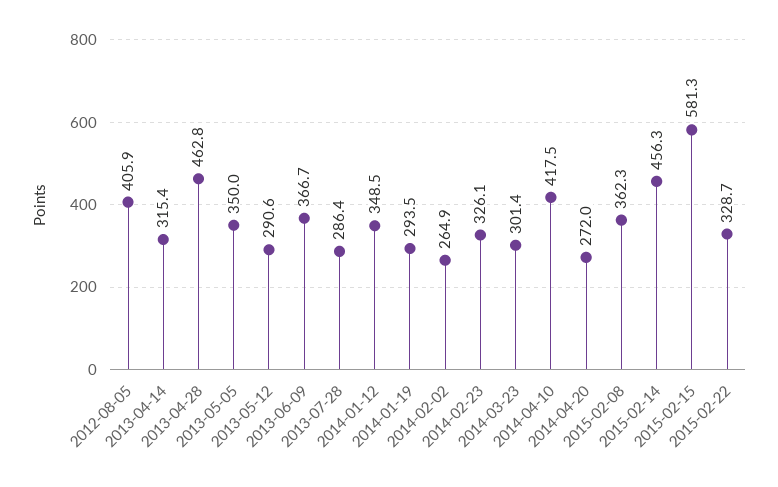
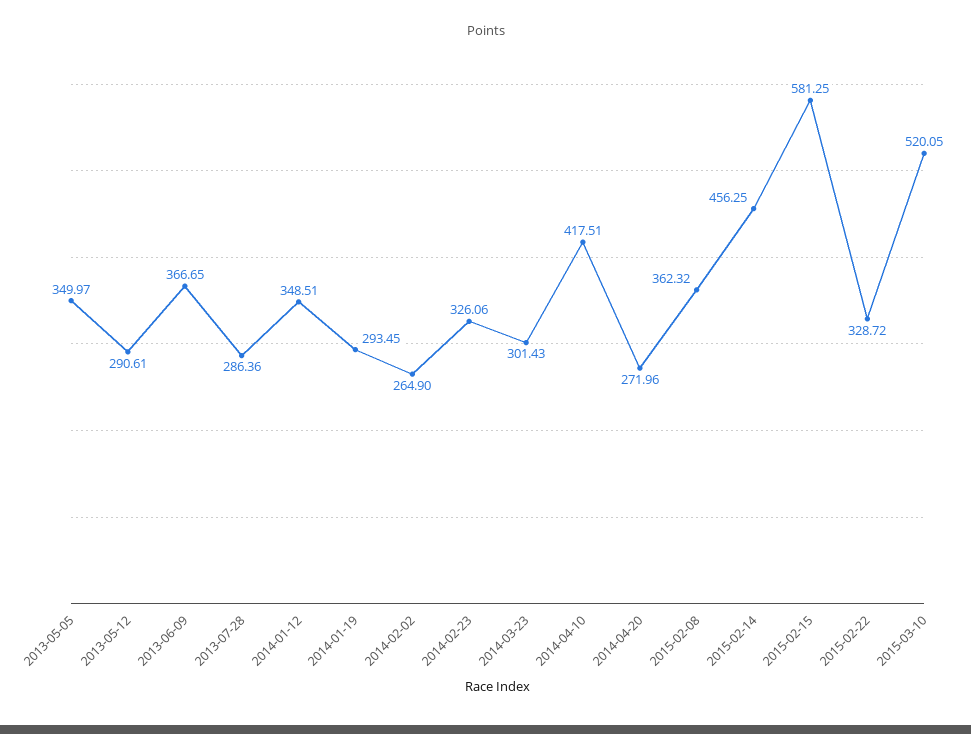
2012-08-05: 405.9 -> none
2013-04-14: 315.4 -> none
2013-04-28: 462.8 -> none
2015-03-10: none -> 520.05

